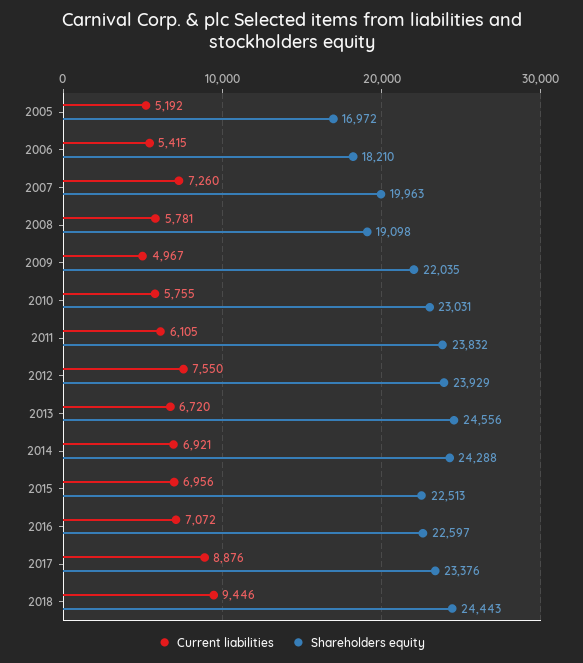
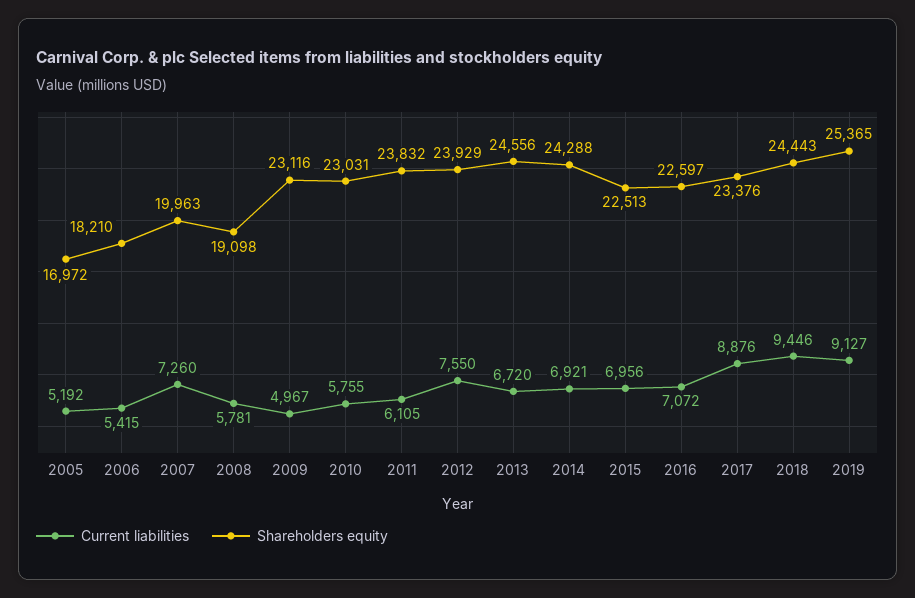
Shareholders equity, 2009: 22035 -> 23116
Current liabilities, 2019: none -> 9127
Shareholders equity, 2019: none -> 25365

